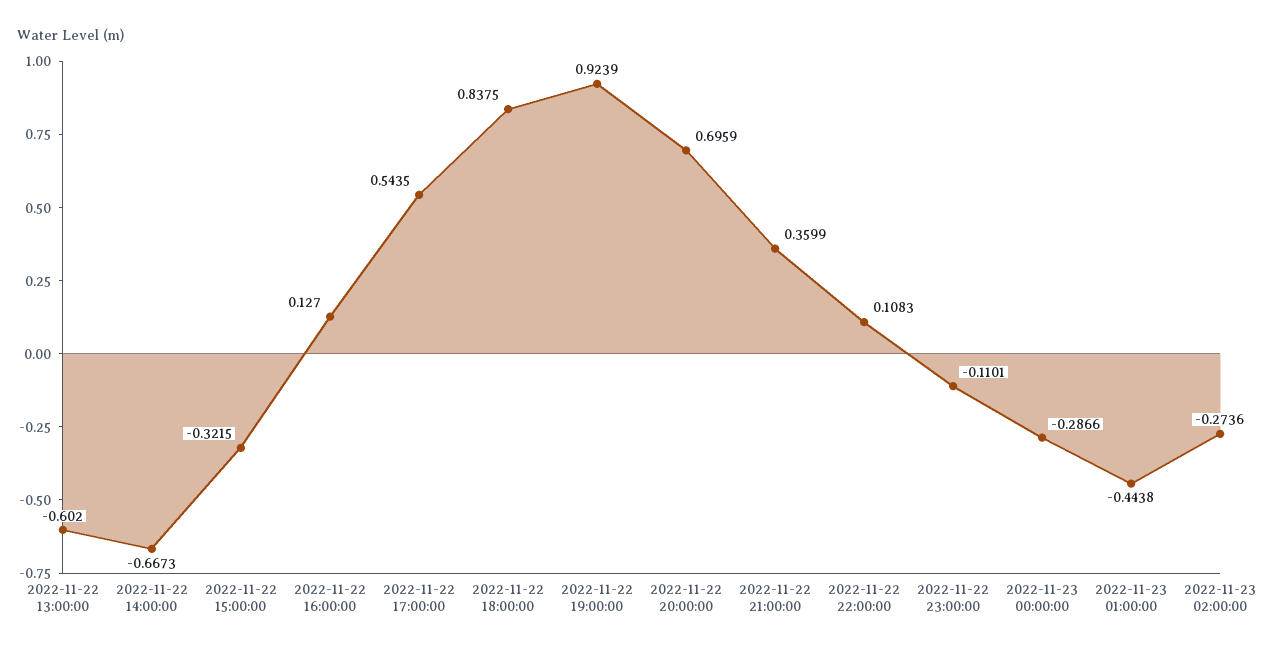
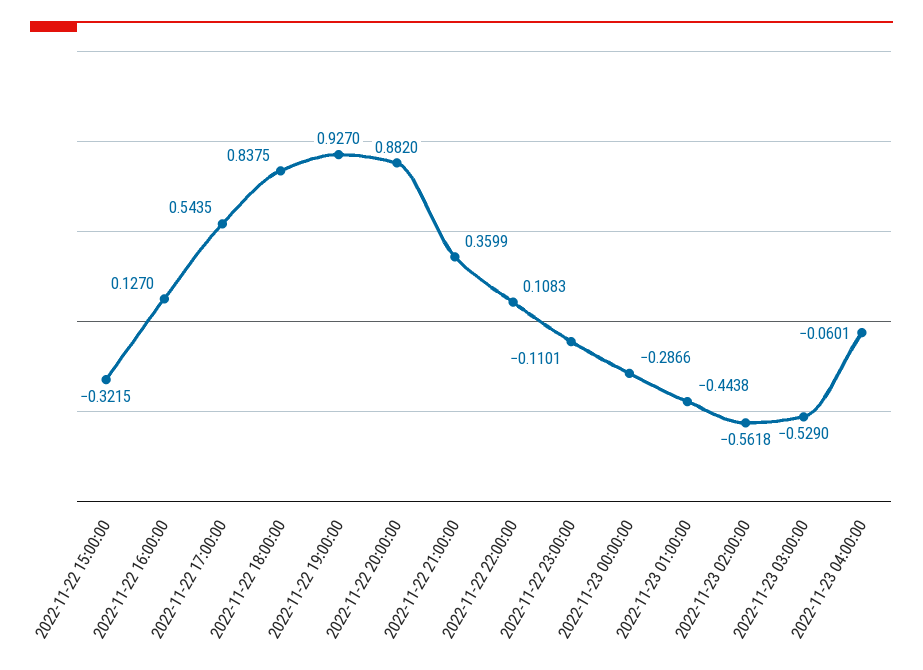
2022-11-22 13:00:00: -0.602 -> none
2022-11-22 14:00:00: -0.6673 -> none
2022-11-22 19:00:00: 0.9239 -> 0.927
2022-11-22 20:00:00: 0.6959 -> 0.882
2022-11-23 02:00:00: -0.2736 -> -0.5618
2022-11-23 03:00:00: none -> -0.529
2022-11-23 04:00:00: none -> -0.0601

